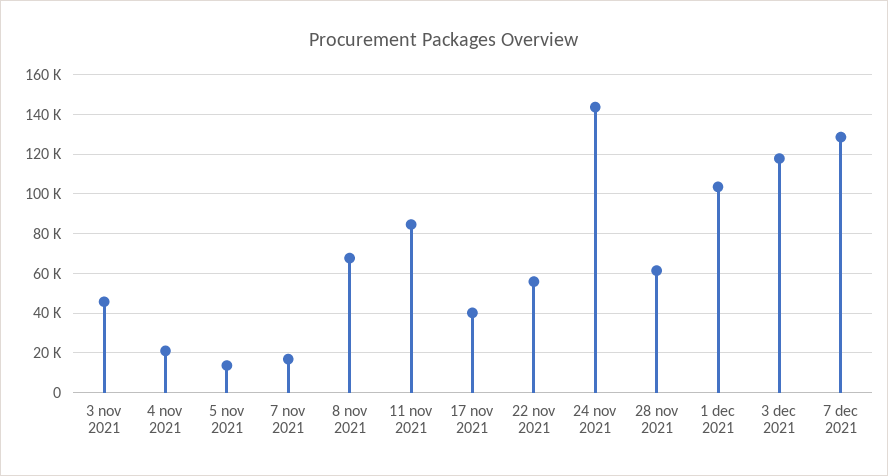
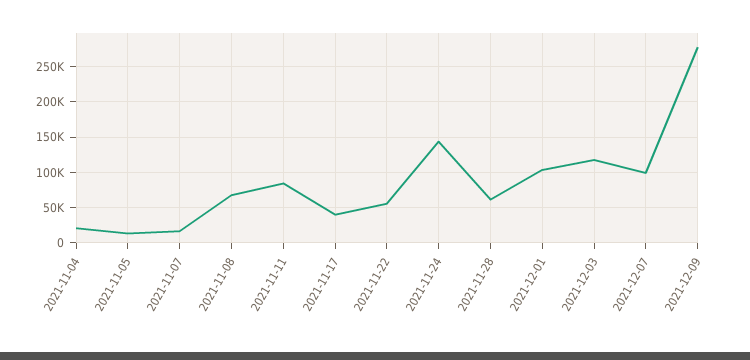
3 nov 2021: 45000 -> none
7 dec 2021: 130000 -> 100000
2021-12-09: none -> 280000

